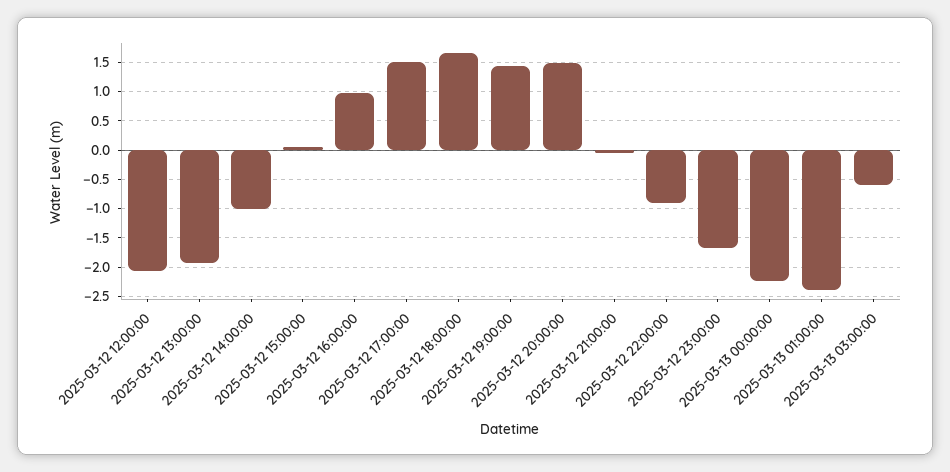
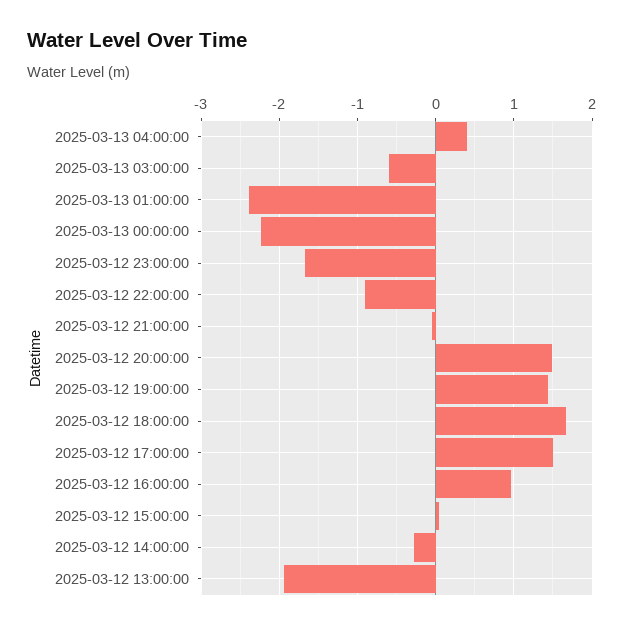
2025-03-12 12:00:00: -2 -> none
2025-03-12 14:00:00: -1 -> -0.3
2025-03-13 04:00:00: none -> 0.4

